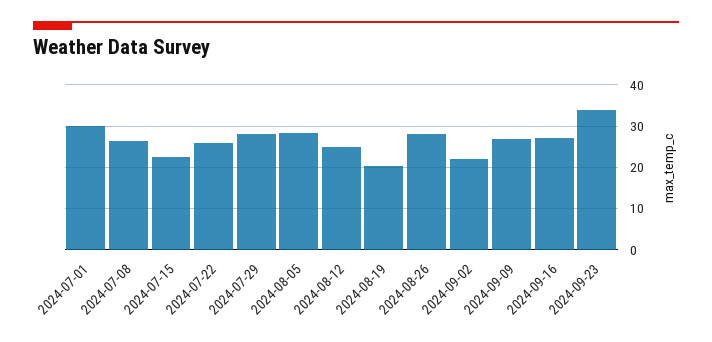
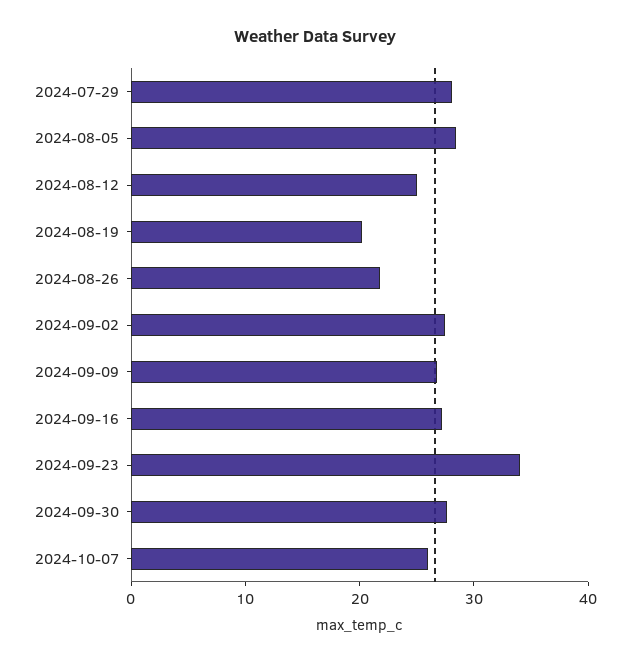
2024-07-01: 30 -> none
2024-07-08: 26 -> none
2024-07-15: 22 -> none
2024-07-22: 26 -> none
2024-08-26: 28 -> 22
2024-09-02: 22 -> 28
2024-09-30: none -> 28
2024-10-07: none -> 26

